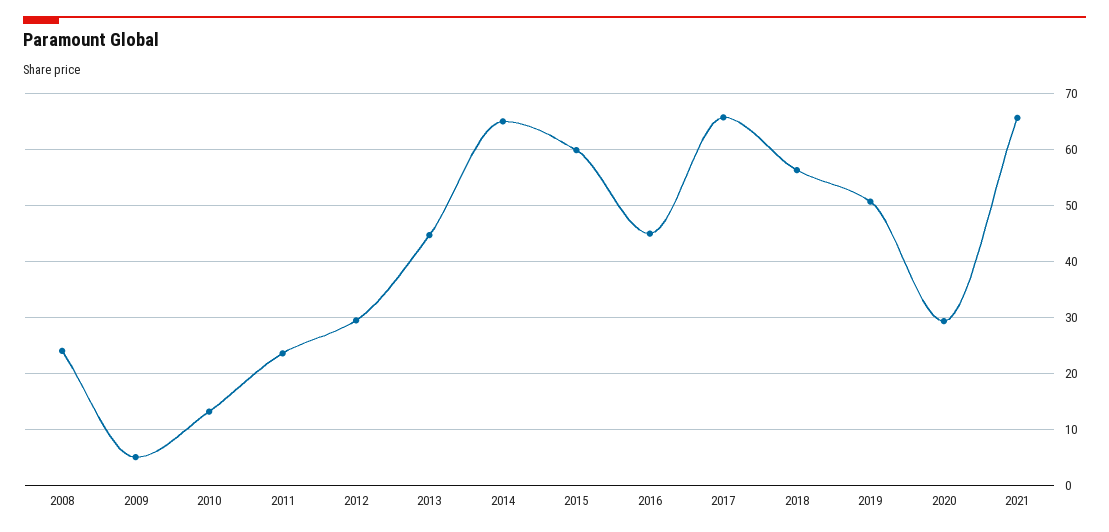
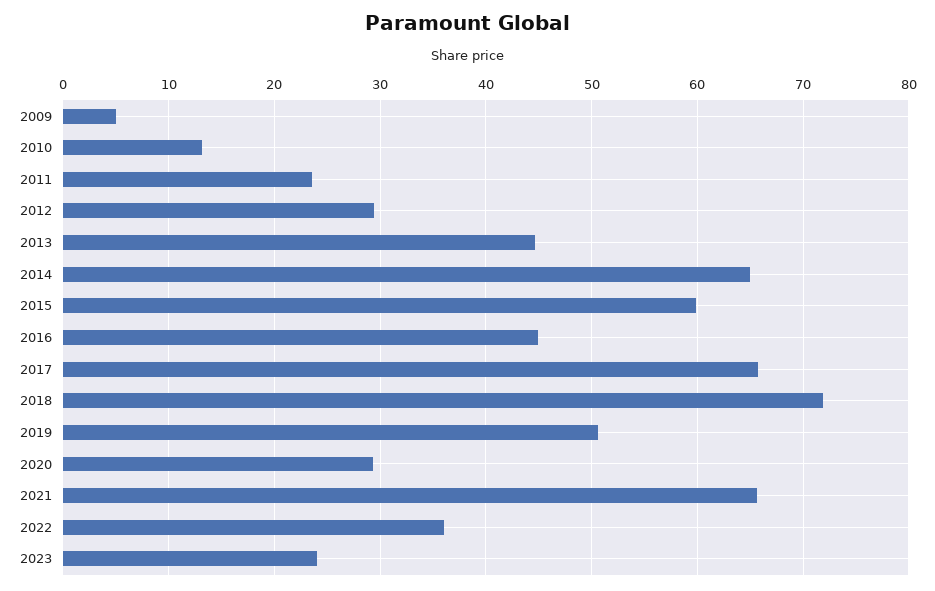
2008: 24 -> none
2018: 56 -> 72
2022: none -> 36
2023: none -> 24

